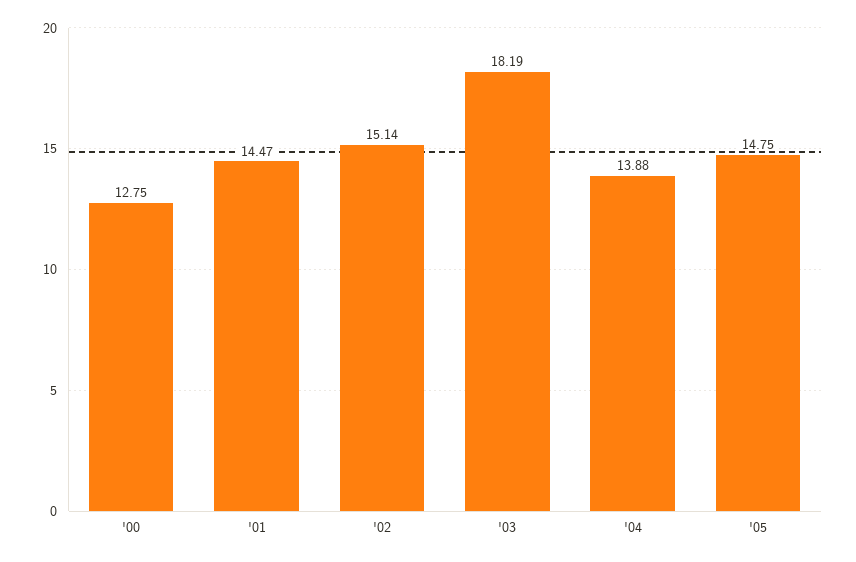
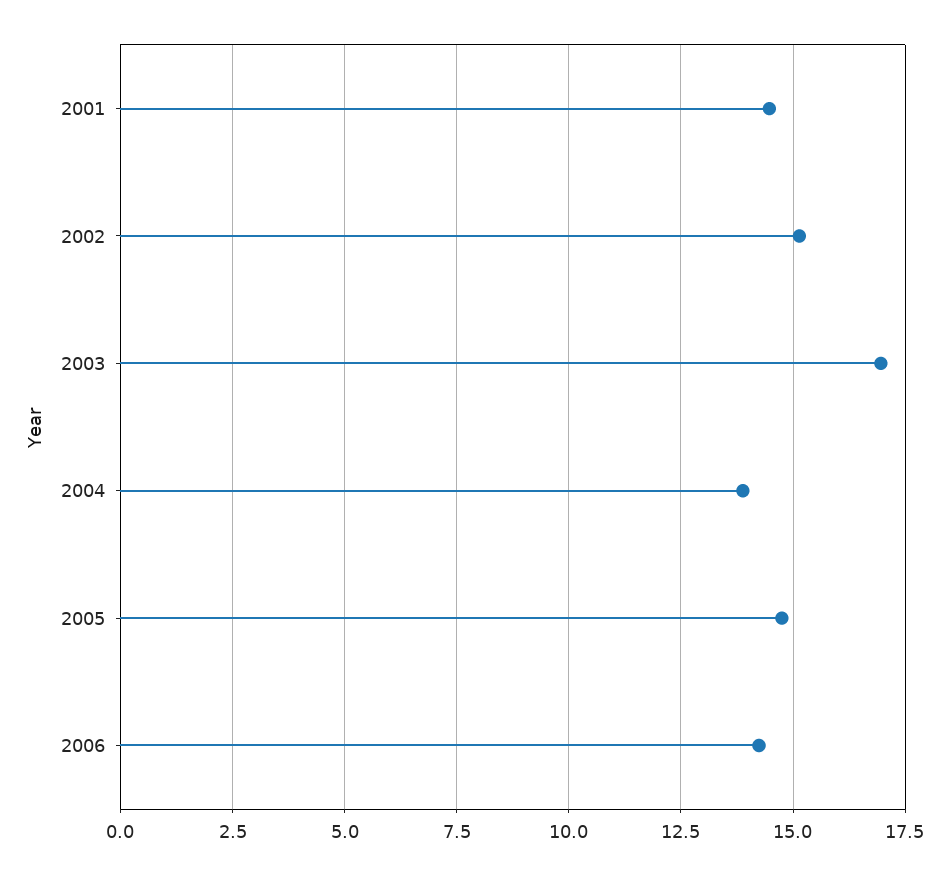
'00: 12.75 -> none
'03: 18.19 -> 17
2006: none -> 14.25

